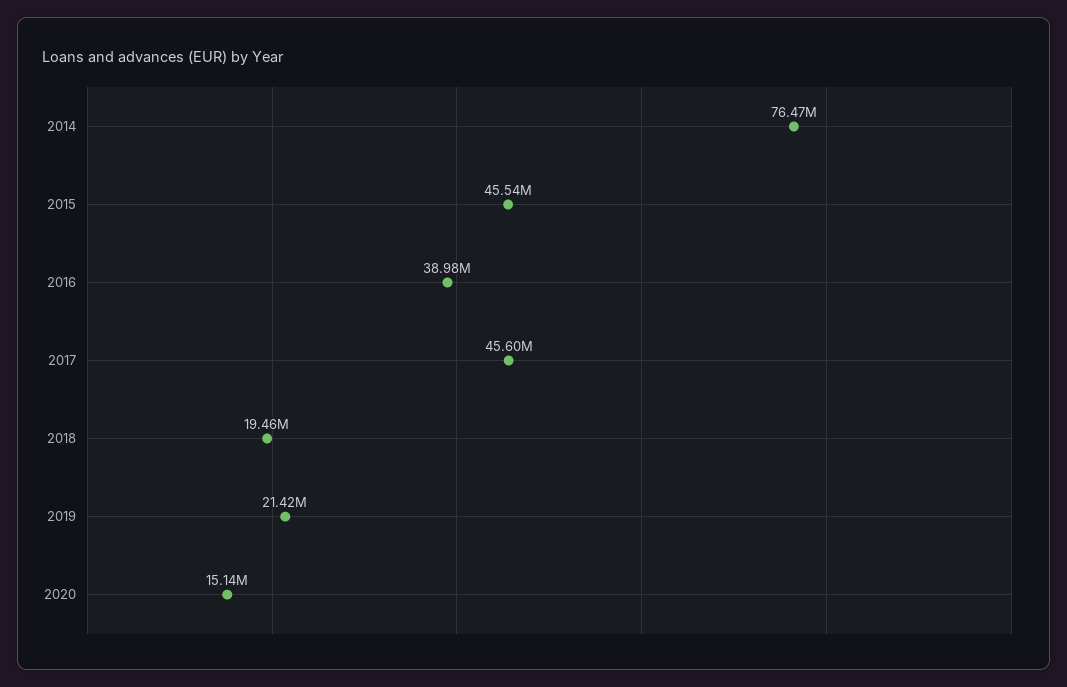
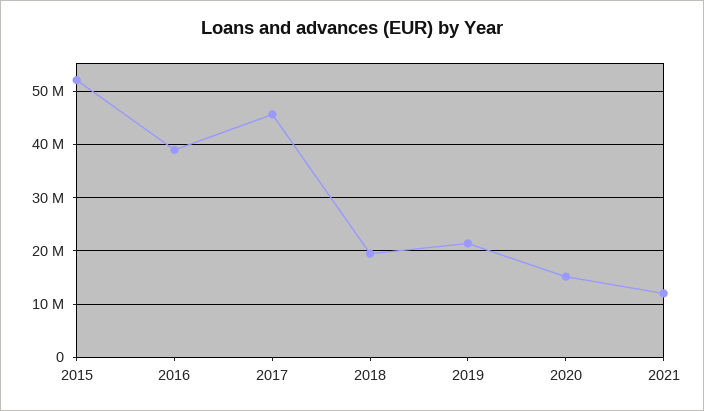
2014: 76470000 -> none
2015: 45540000 -> 52000000
2021: none -> 12000000

